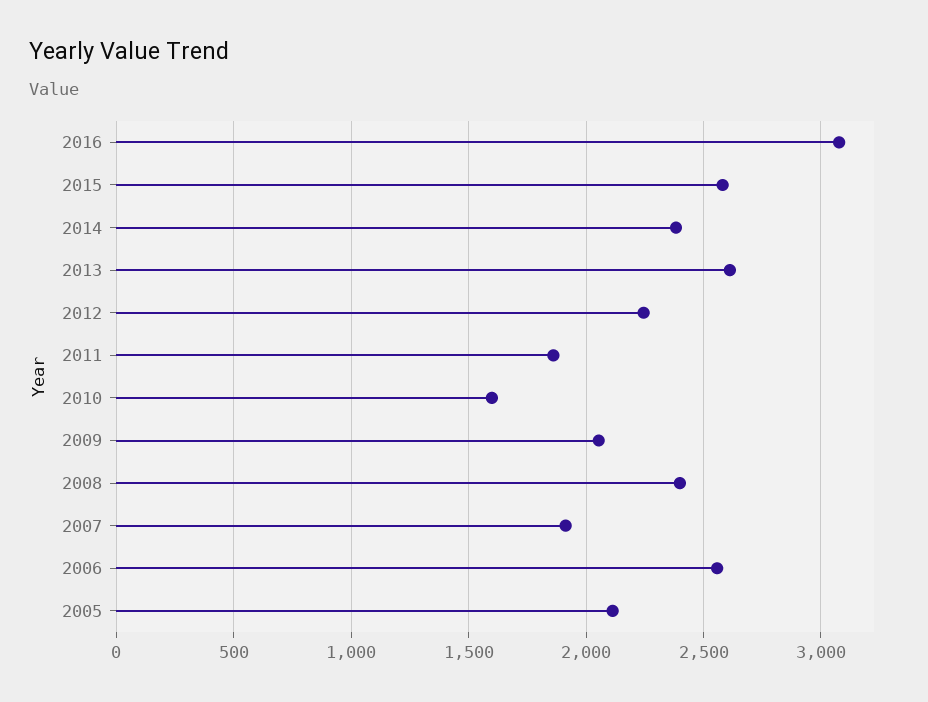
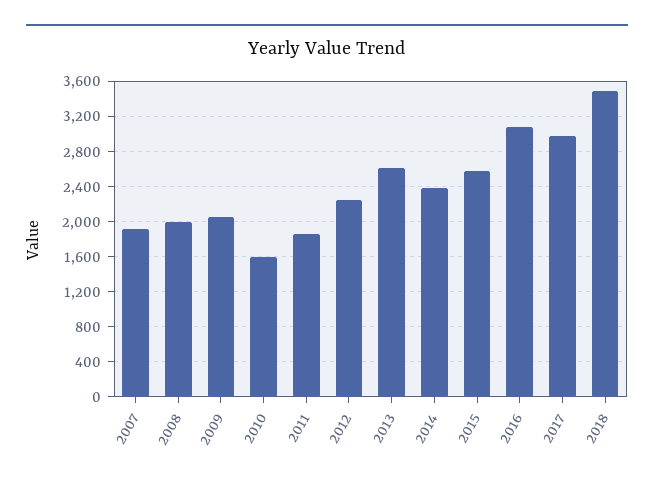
2008: 2400 -> 2000
2006: 2550 -> none
2005: 2100 -> none
2017: none -> 3000
2018: none -> 3500

